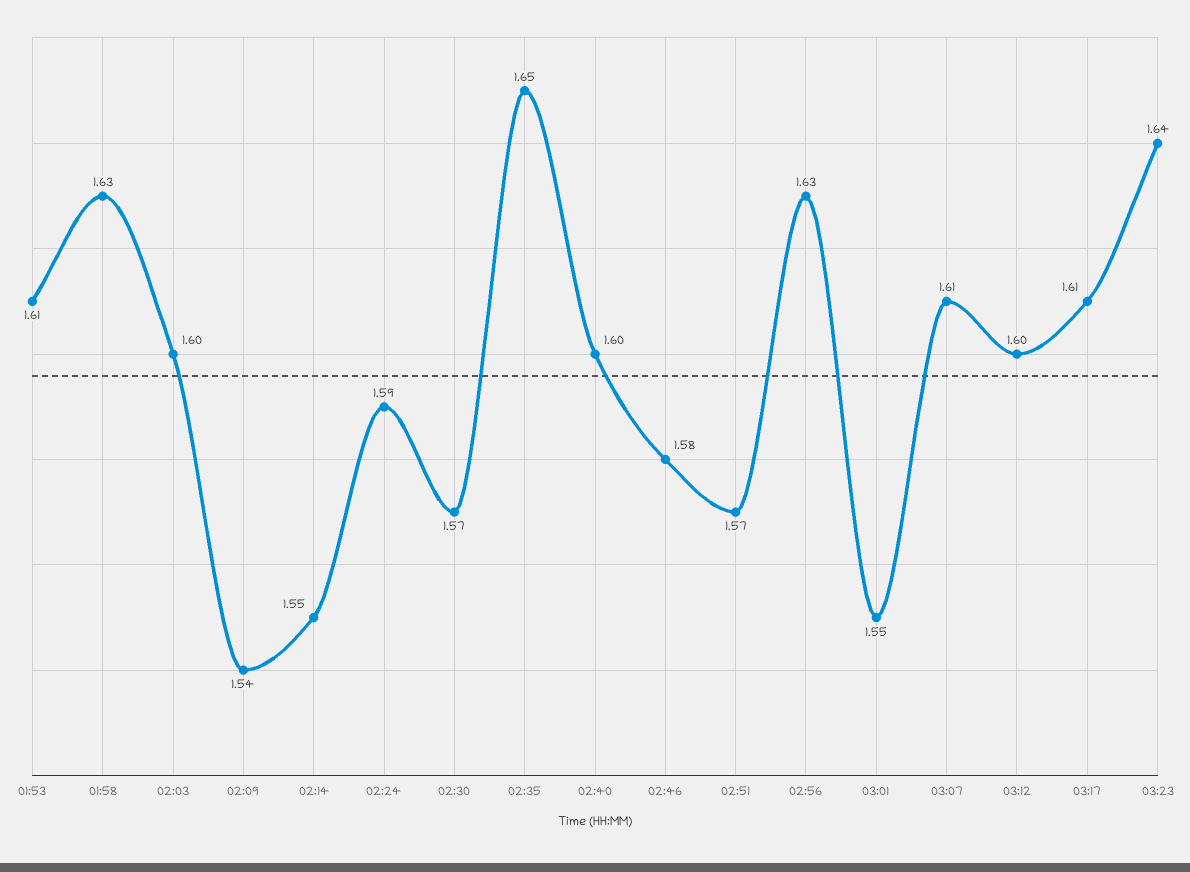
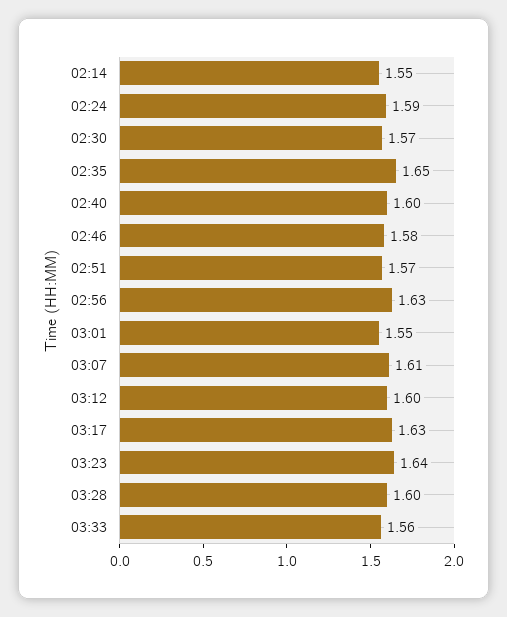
01:53: 1.61 -> none
01:58: 1.63 -> none
02:03: 1.6 -> none
02:09: 1.54 -> none
03:17: 1.61 -> 1.63
03:28: none -> 1.6
03:33: none -> 1.56

